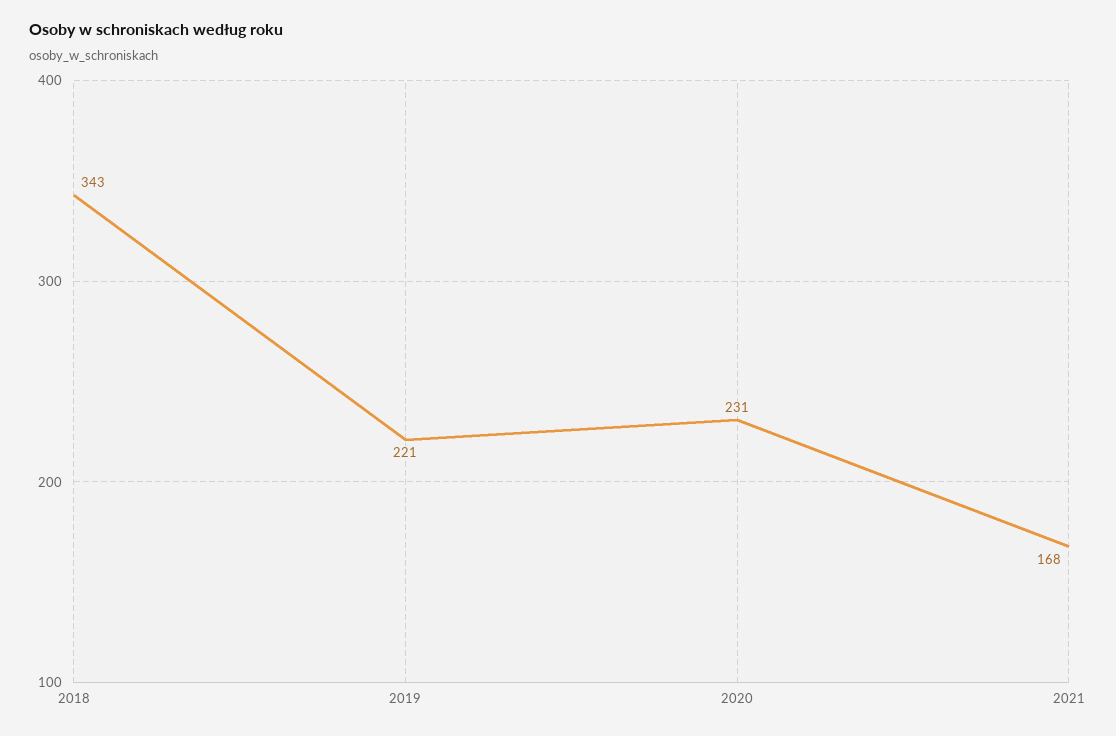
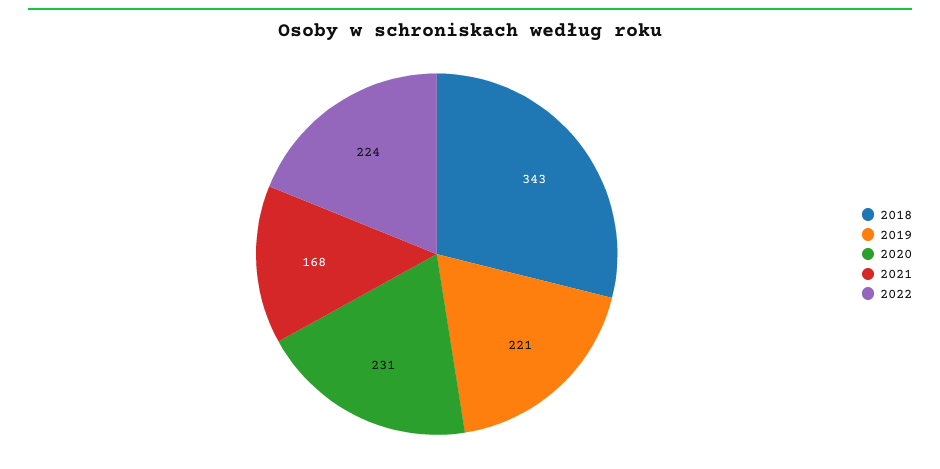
2022: none -> 224

